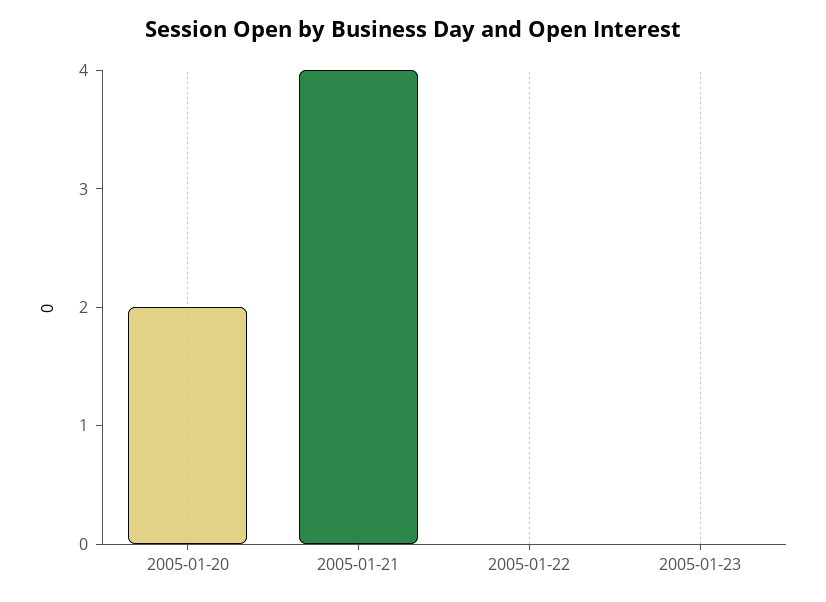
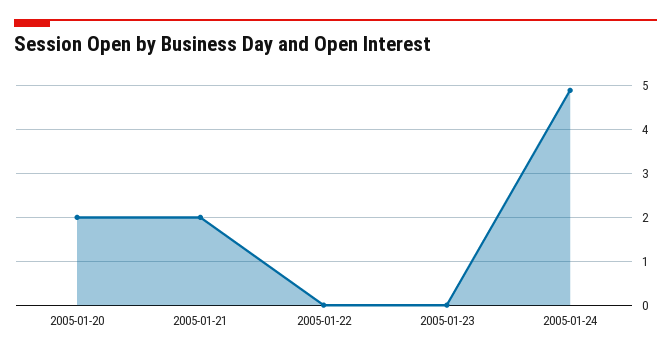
2005-01-21: 4 -> 2
2005-01-24: none -> 5

